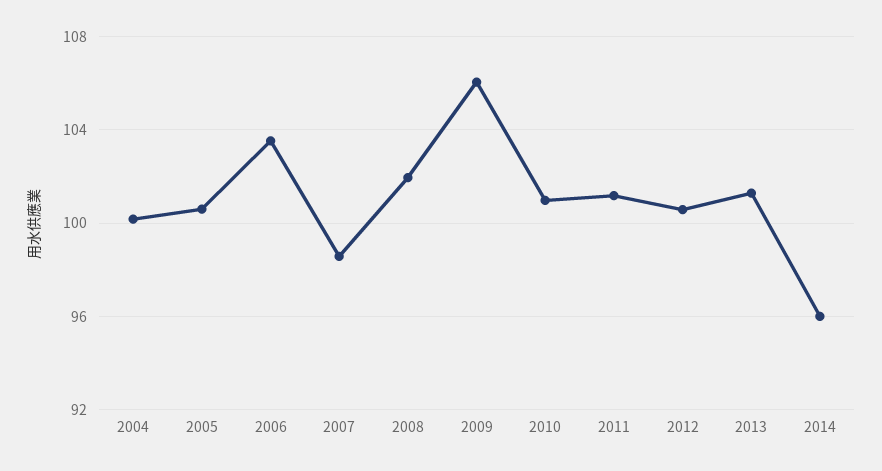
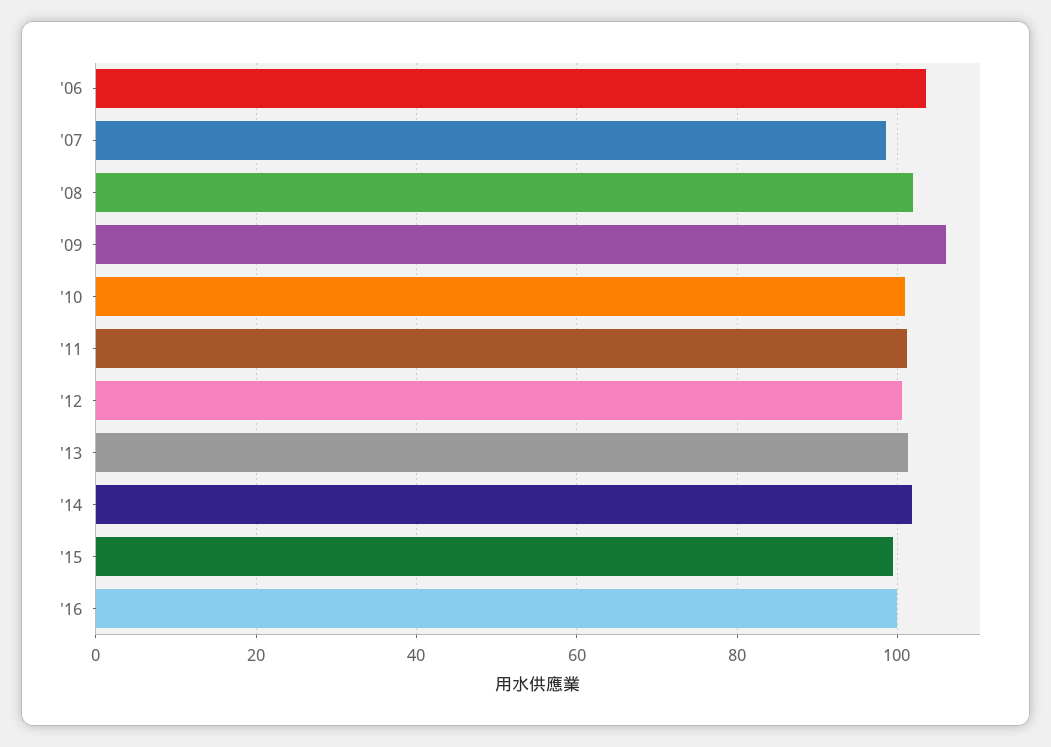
2004: 100 -> none
2005: 100.5 -> none
2014: 96 -> 102
'15: none -> 100
'16: none -> 100

